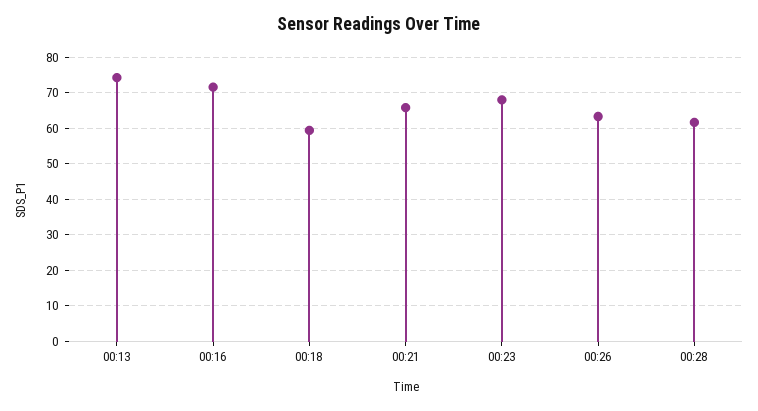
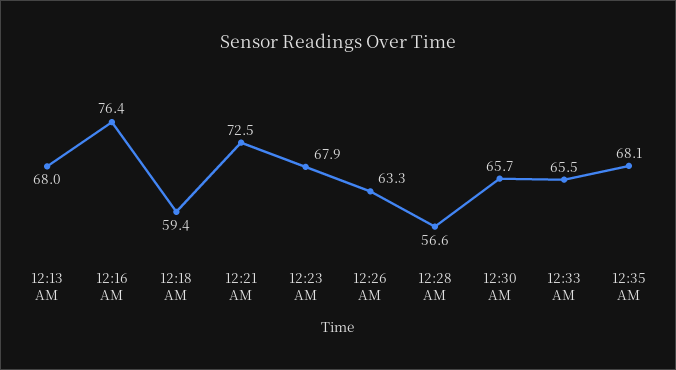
00:13: 74 -> 68
00:16: 72 -> 76.4
00:21: 66 -> 72.5
00:28: 62 -> 56.6
12:30 AM: none -> 65.7
12:33 AM: none -> 65.5
12:35 AM: none -> 68.1

